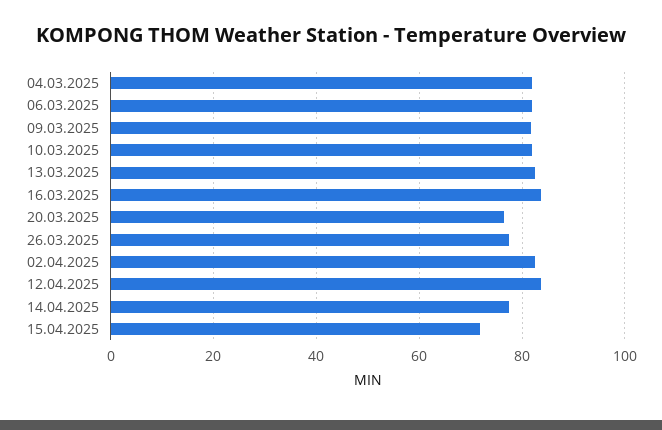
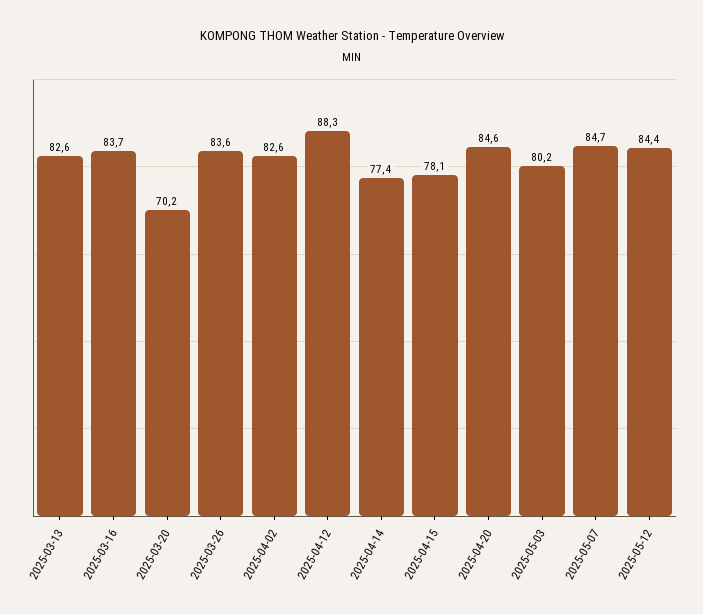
04.03.2025: 82 -> none
06.03.2025: 82 -> none
09.03.2025: 82 -> none
10.03.2025: 82 -> none
20.03.2025: 76 -> 70.2
26.03.2025: 78 -> 83.6
12.04.2025: 84 -> 88.3
15.04.2025: 72 -> 78.1
2025-04-20: none -> 84.6
2025-05-03: none -> 80.2
2025-05-07: none -> 84.7
2025-05-12: none -> 84.4

